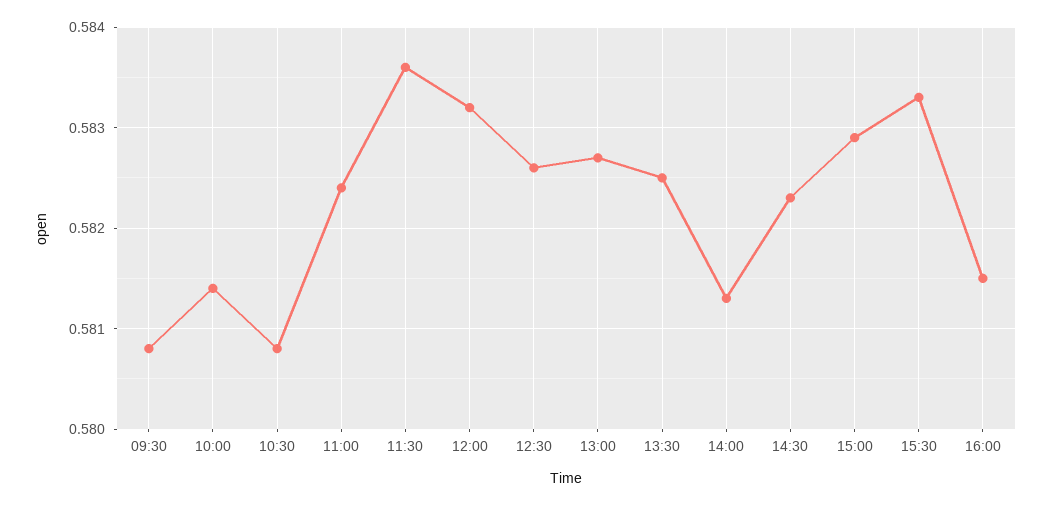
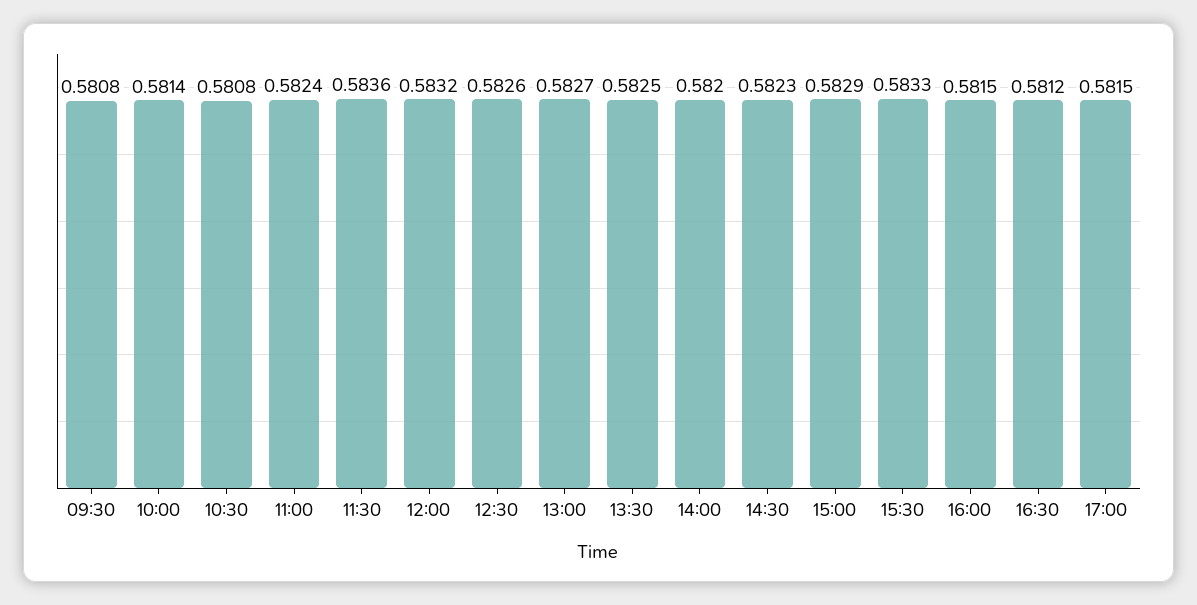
14:00: 0.5813 -> 0.582
16:30: none -> 0.5812
17:00: none -> 0.5815

